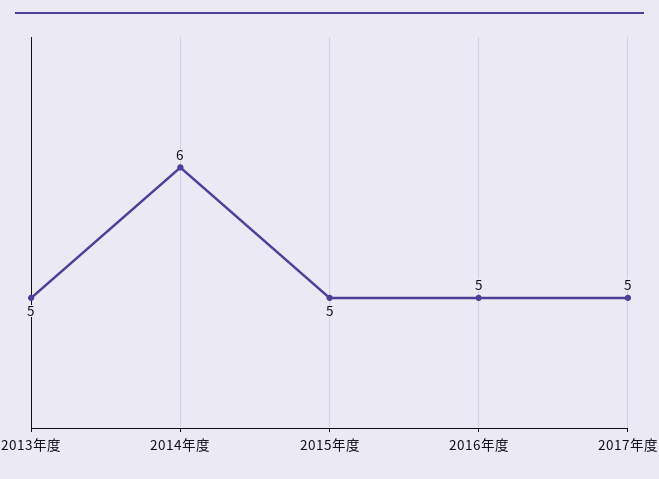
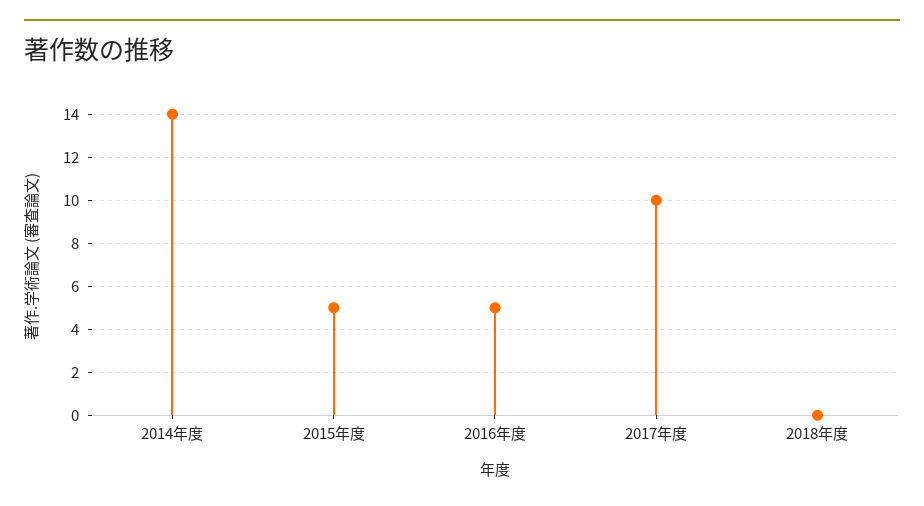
2013年度: 5 -> none
2014年度: 6 -> 14
2017年度: 5 -> 10
2018年度: none -> 0

